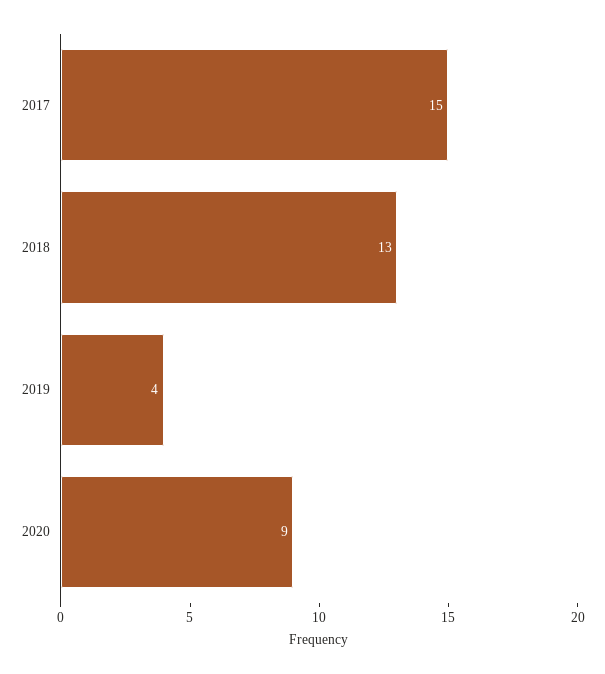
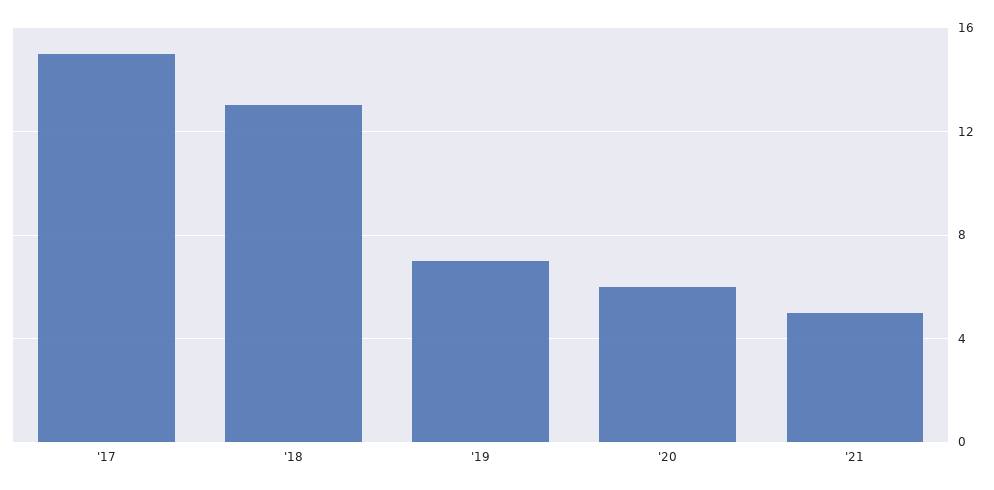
2019: 4 -> 7
2020: 9 -> 6
'21: none -> 5

